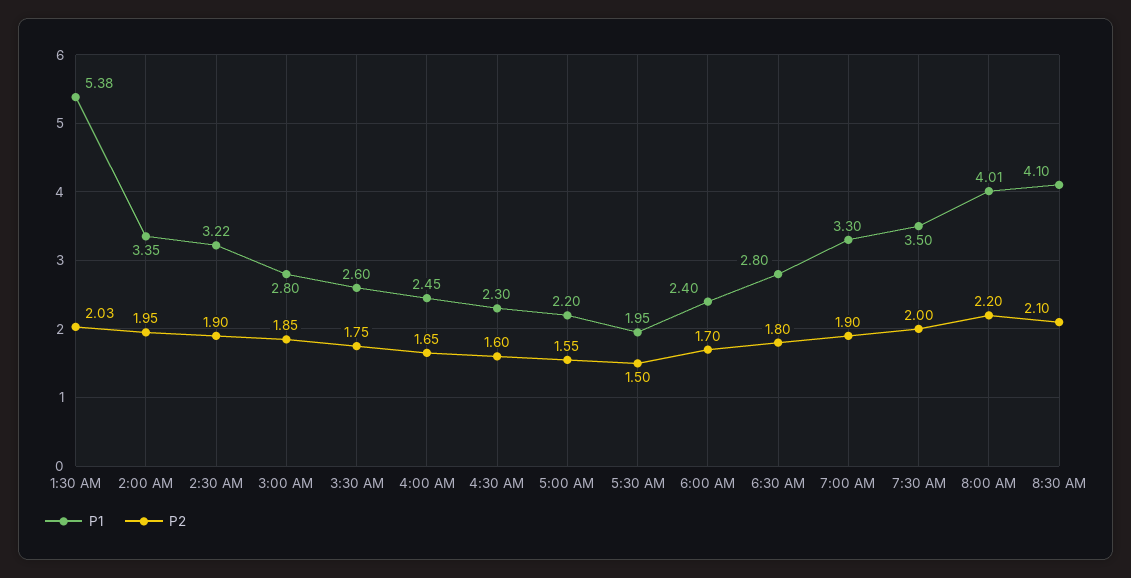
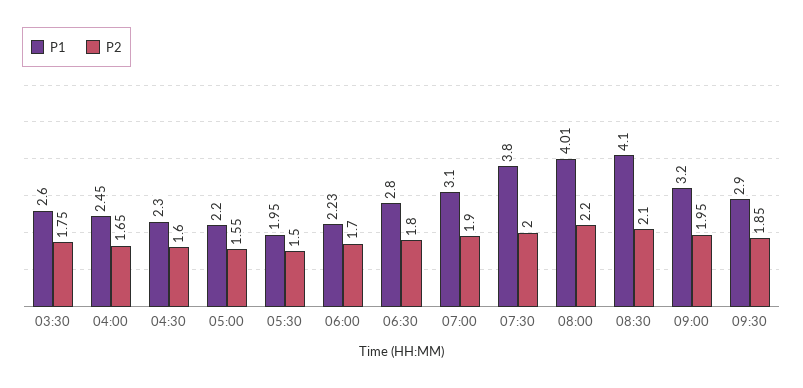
P1, 1:30 AM: 5.38 -> none
P2, 1:30 AM: 2.03 -> none
P1, 2:00 AM: 3.35 -> none
P2, 2:00 AM: 1.95 -> none
P1, 2:30 AM: 3.22 -> none
P2, 2:30 AM: 1.9 -> none
P1, 3:00 AM: 2.8 -> none
P2, 3:00 AM: 1.85 -> none
P1, 6:00 AM: 2.4 -> 2.23
P1, 7:00 AM: 3.3 -> 3.1
P1, 7:30 AM: 3.5 -> 3.8
P1, 09:00: none -> 3.2
P2, 09:00: none -> 1.95
P1, 09:30: none -> 2.9
P2, 09:30: none -> 1.85

